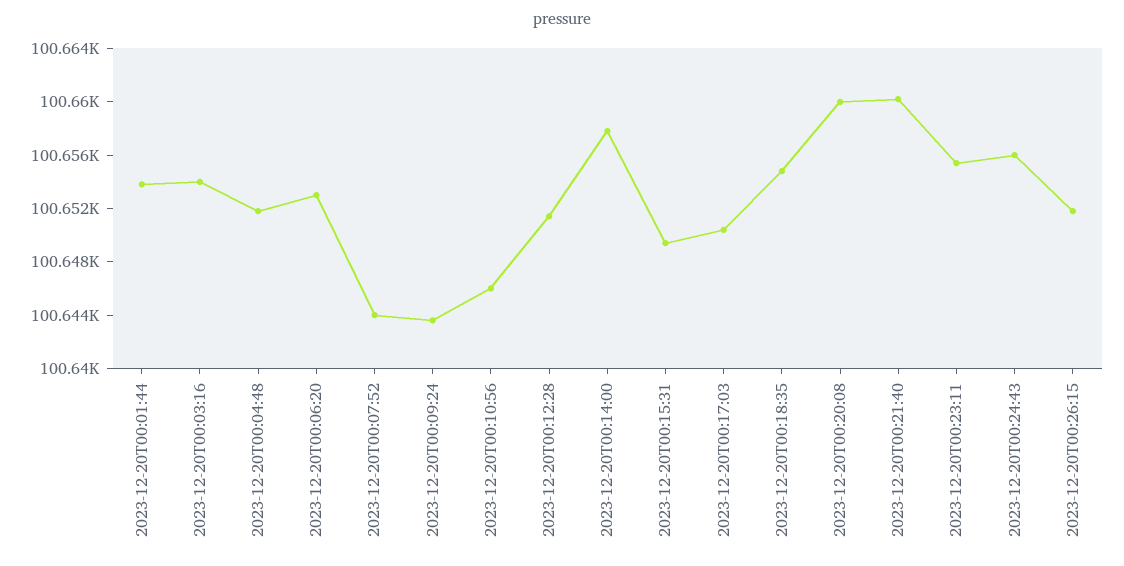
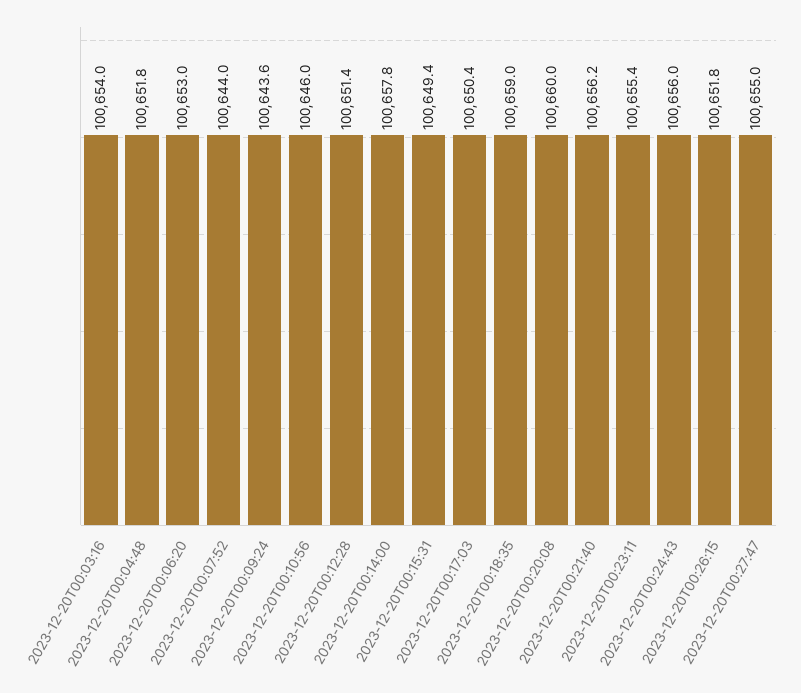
2023-12-20T00:01:44: 100654 -> none
2023-12-20T00:18:35: 100655 -> 100659
2023-12-20T00:21:40: 100660 -> 100656.2
2023-12-20T00:27:47: none -> 100655

